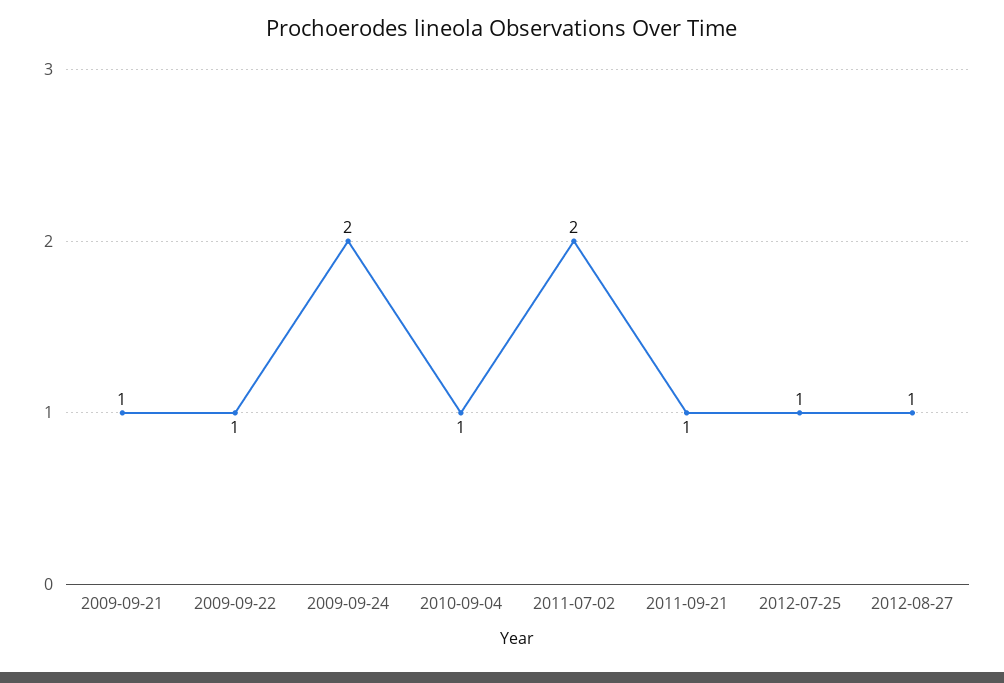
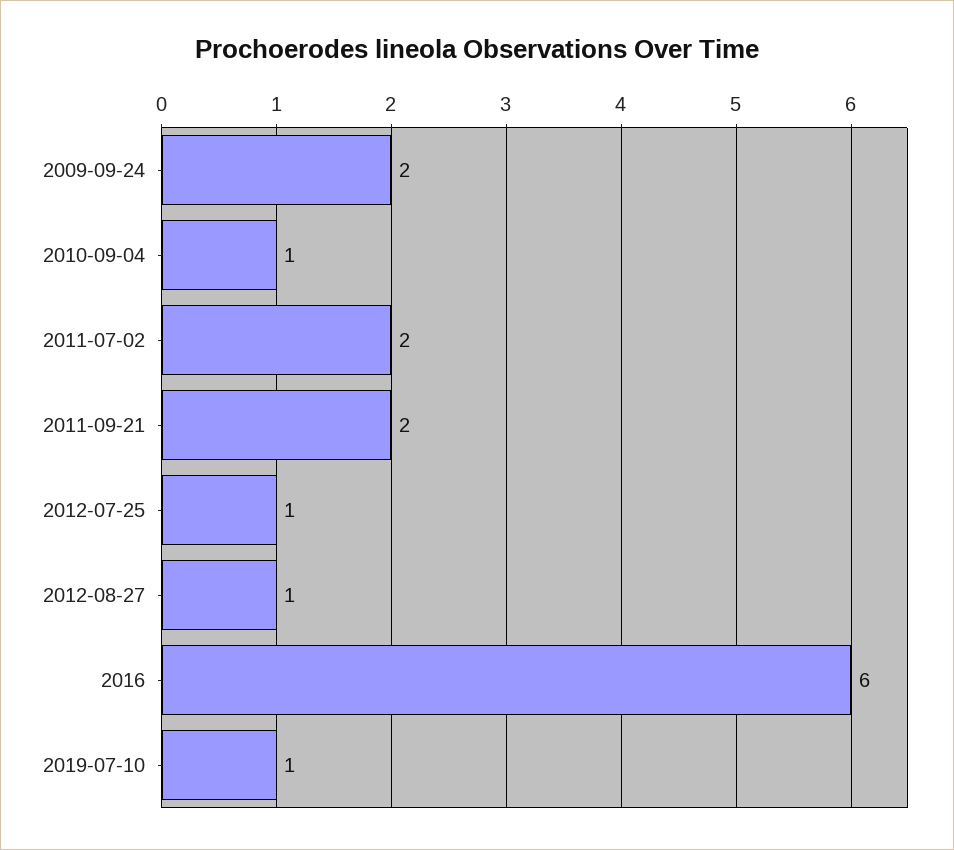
2009-09-21: 1 -> none
2009-09-22: 1 -> none
2011-09-21: 1 -> 2
2016: none -> 6
2019-07-10: none -> 1

